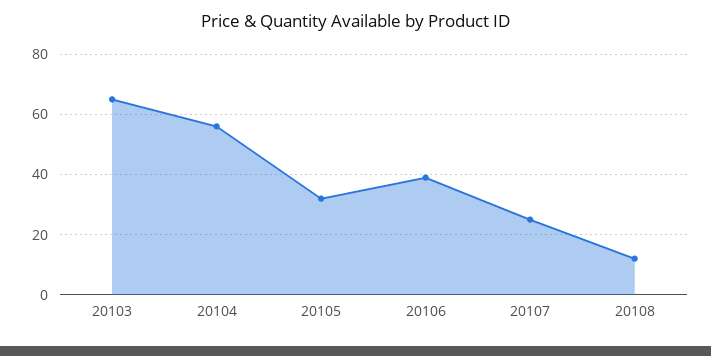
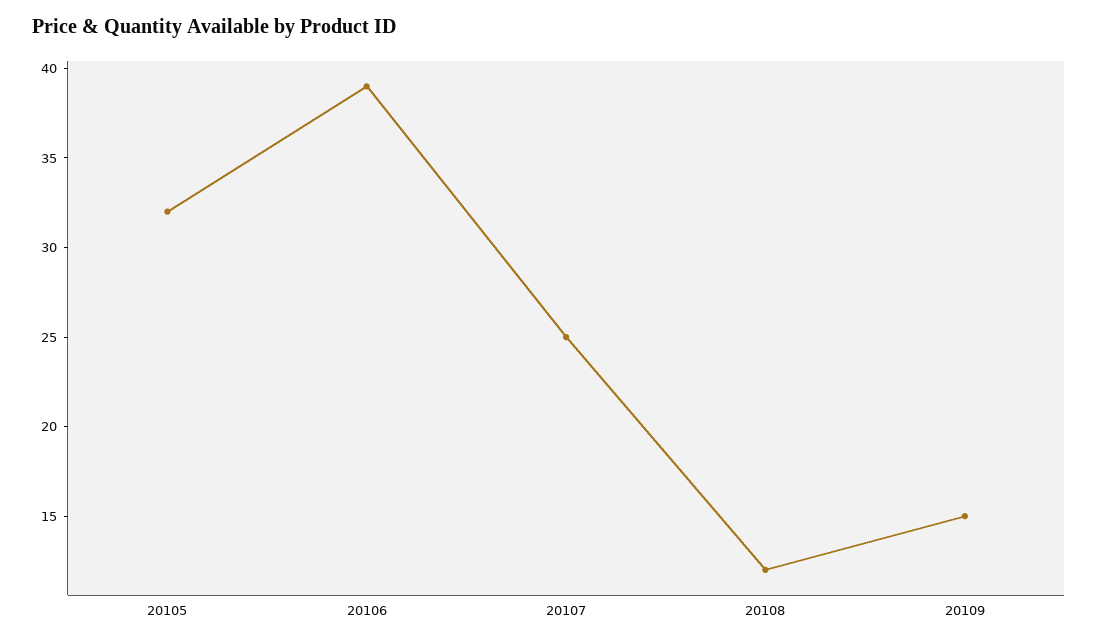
20103: 65 -> none
20104: 55 -> none
20109: none -> 15

